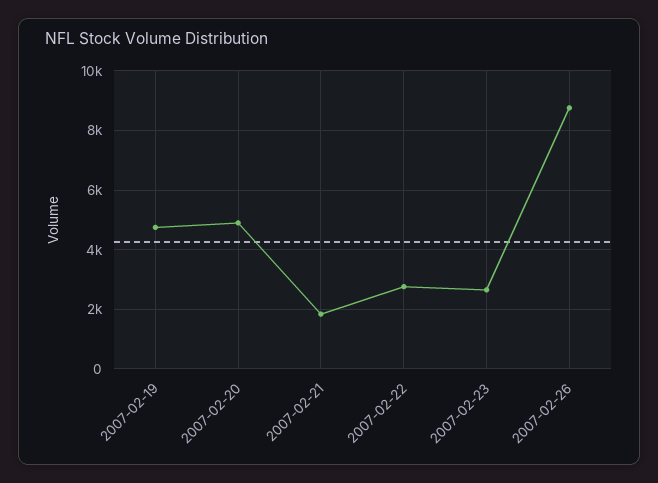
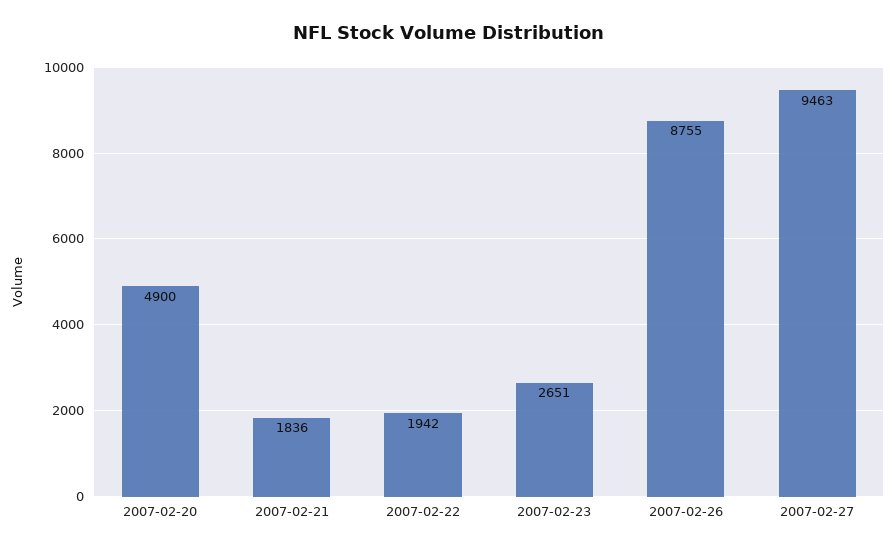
2007-02-19: 4750 -> none
2007-02-22: 2750 -> 1942
2007-02-27: none -> 9463

